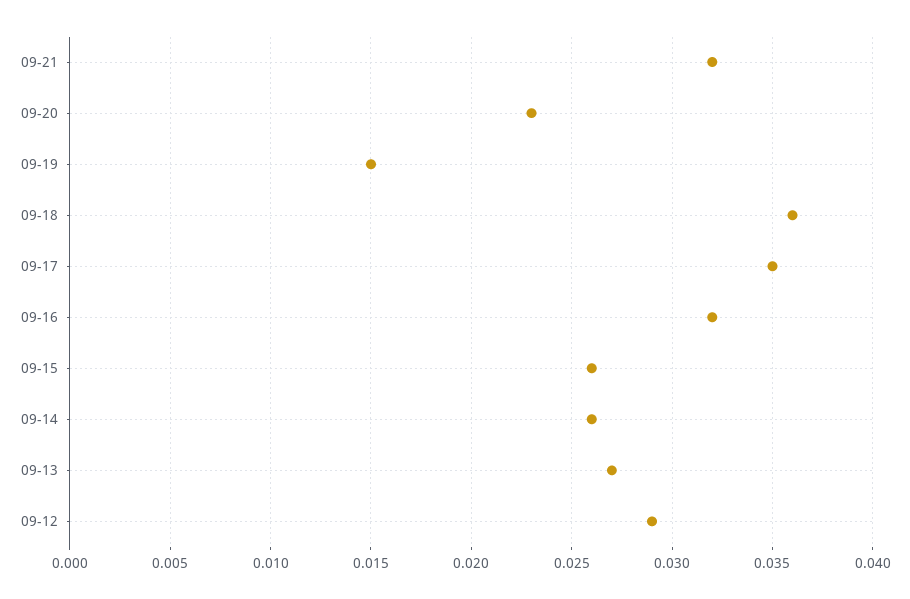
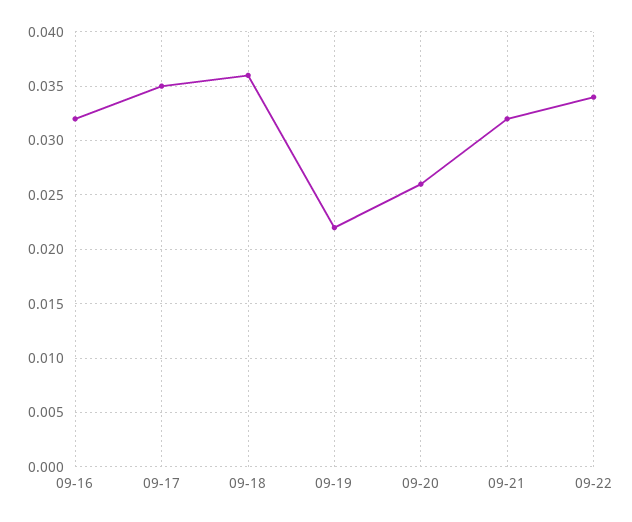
09-20: 0.023 -> 0.026
09-19: 0.015 -> 0.022
09-15: 0.026 -> none
09-14: 0.026 -> none
09-13: 0.027 -> none
09-12: 0.029 -> none
09-22: none -> 0.034

